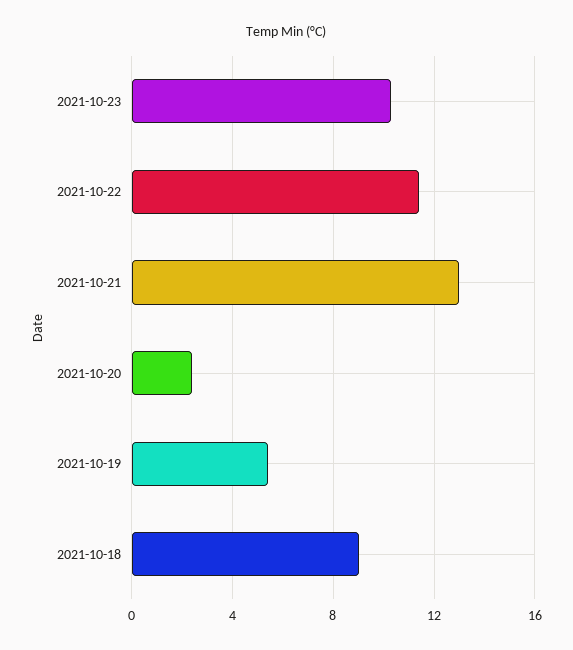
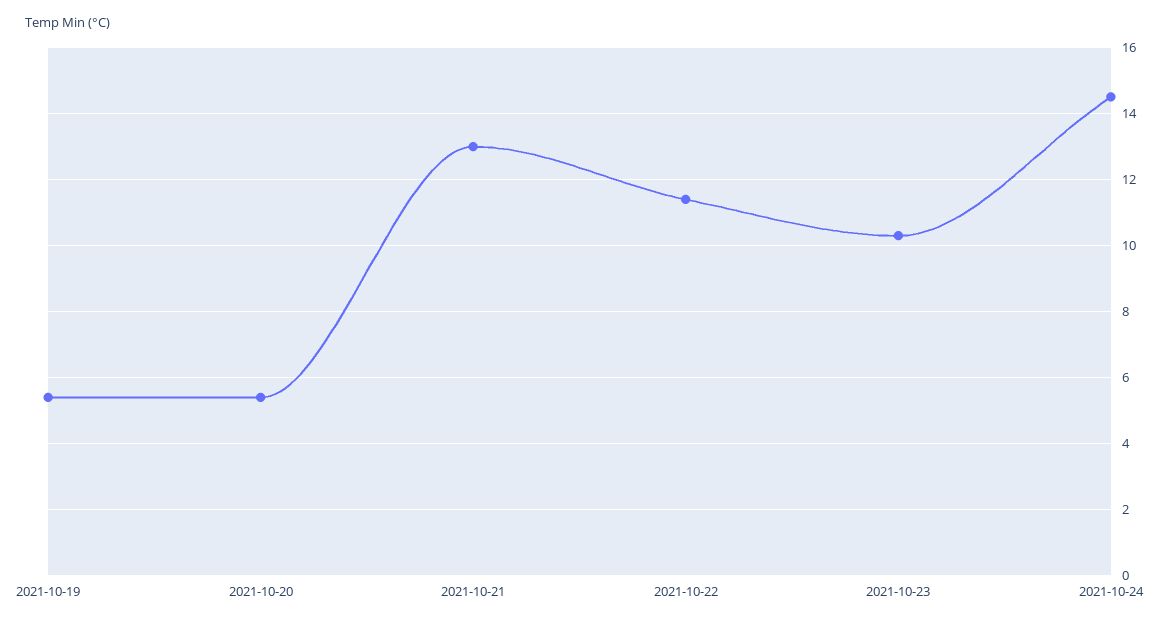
2021-10-20: 2.5 -> 5.5
2021-10-18: 9 -> none
2021-10-24: none -> 14.5

